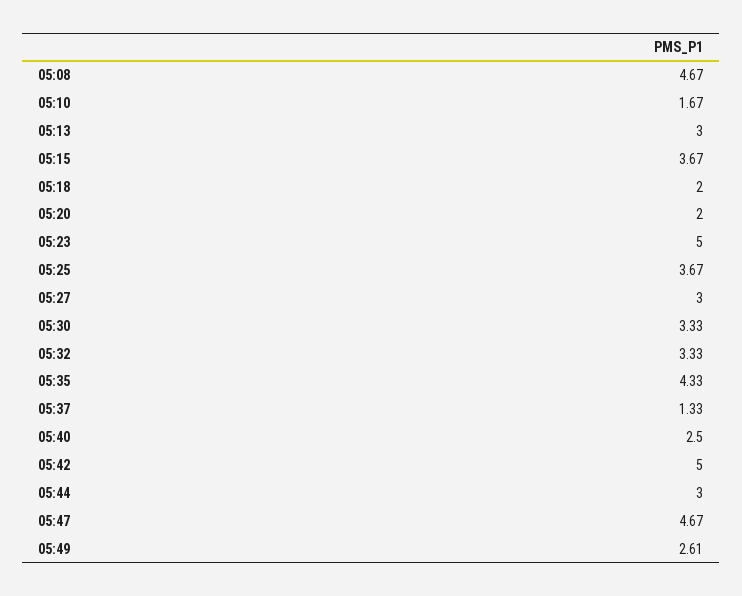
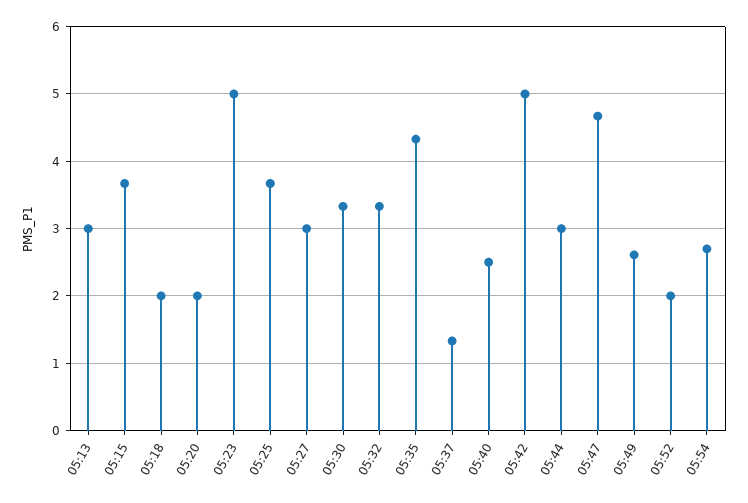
05:08: 4.67 -> none
05:10: 1.67 -> none
05:52: none -> 2
05:54: none -> 2.7

